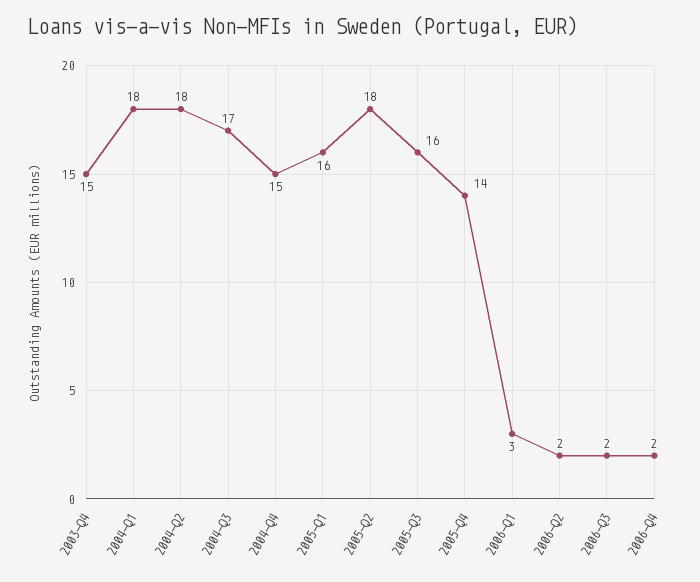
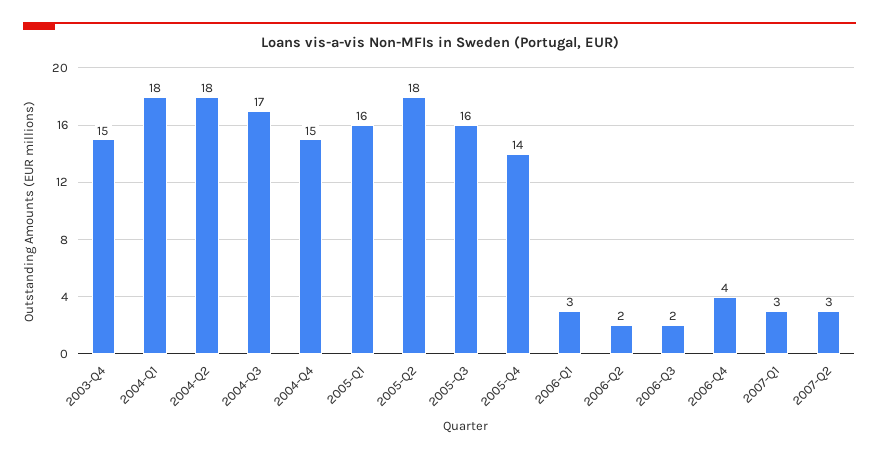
2006-Q4: 2 -> 4
2007-Q1: none -> 3
2007-Q2: none -> 3

